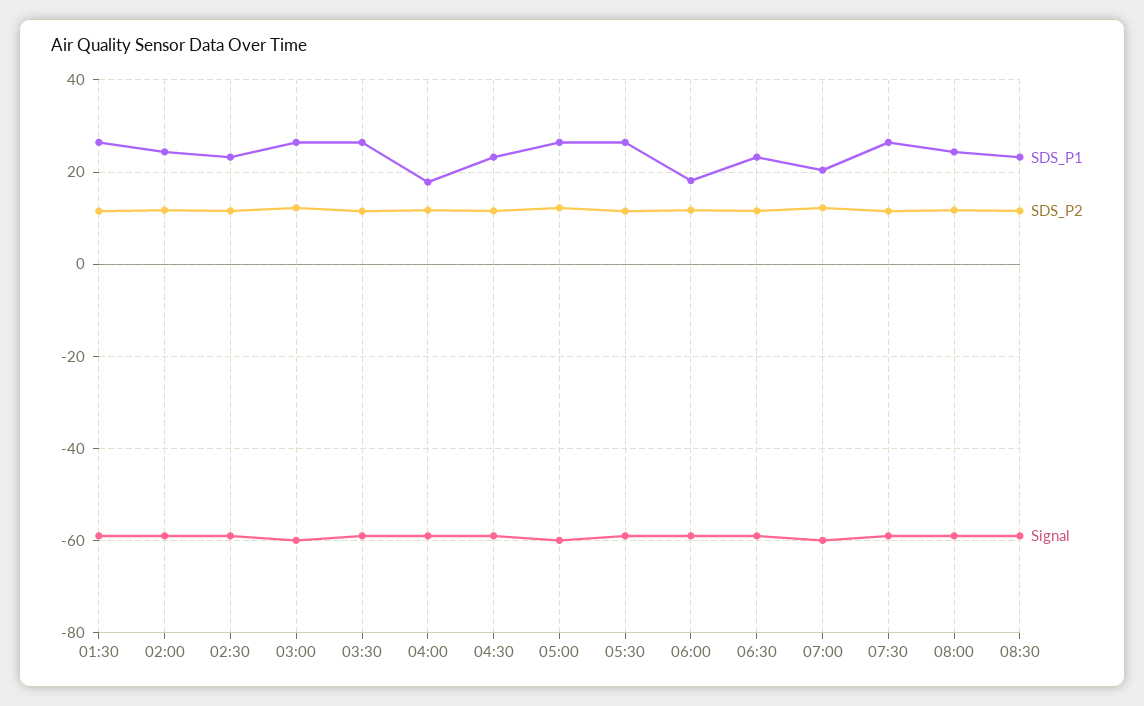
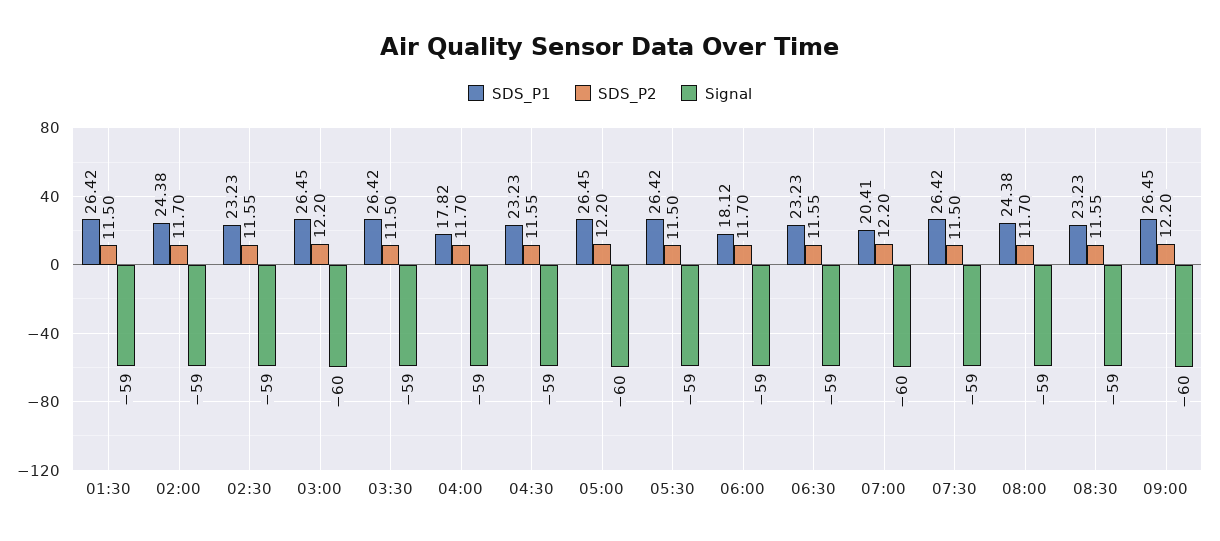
SDS_P1, 09:00: none -> 26.45
SDS_P2, 09:00: none -> 12.2
Signal, 09:00: none -> -60

